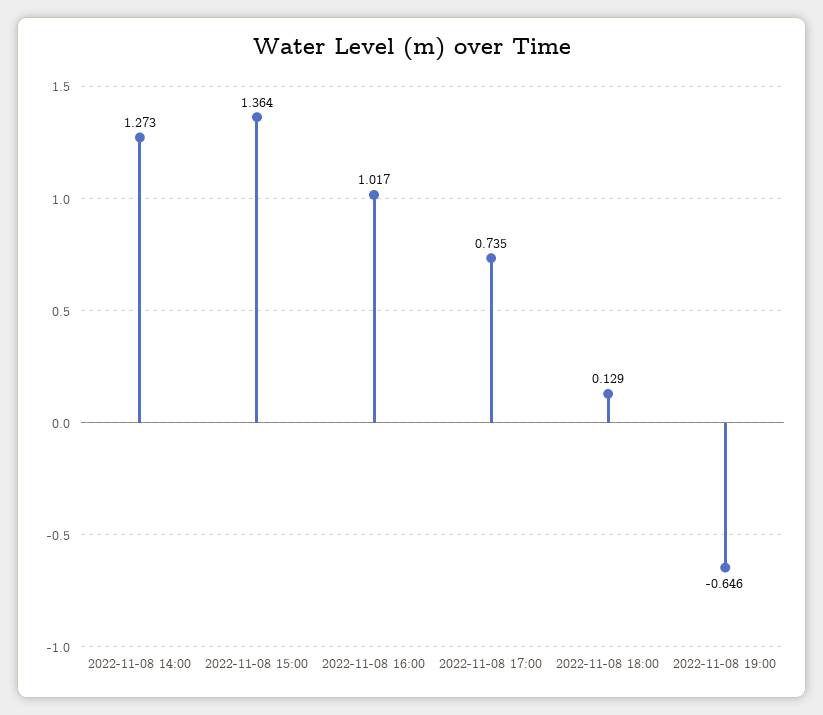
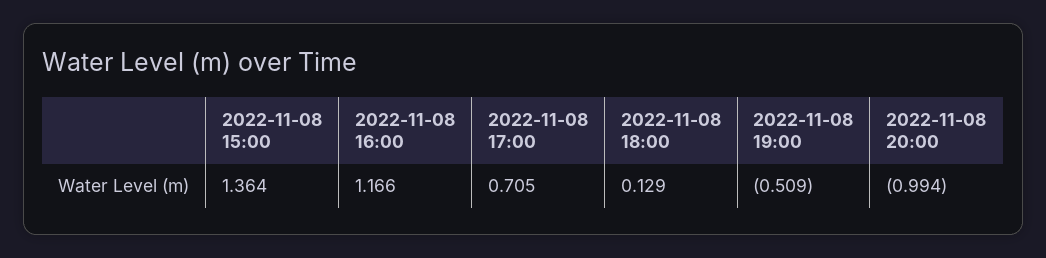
2022-11-08 14:00: 1.273 -> none
2022-11-08 16:00: 1.017 -> 1.166
2022-11-08 17:00: 0.735 -> 0.705
2022-11-08 19:00: -0.646 -> -0.509
2022-11-08 20:00: none -> -0.994

